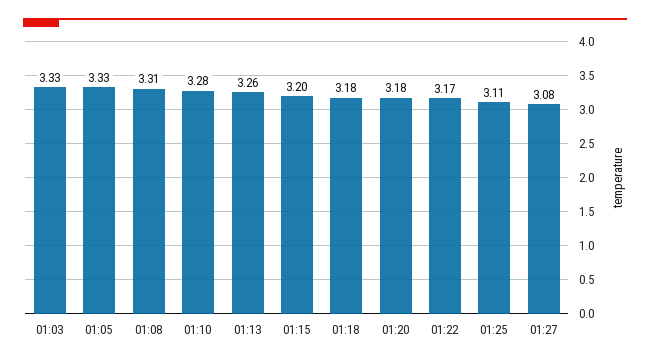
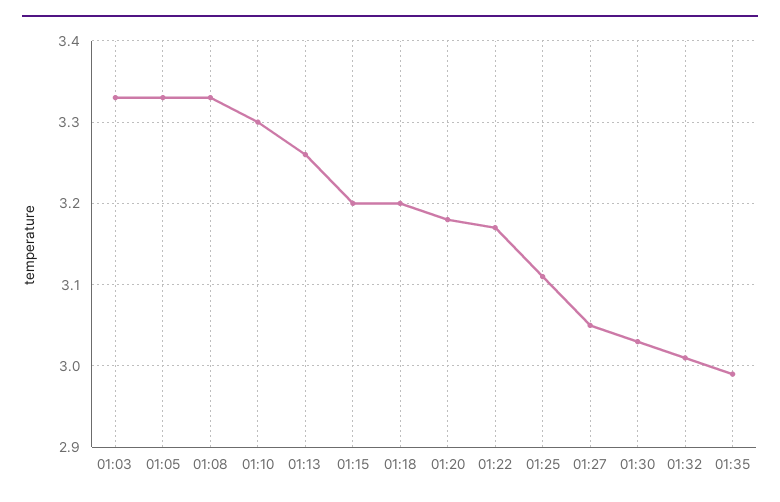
01:08: 3.31 -> 3.33
01:10: 3.28 -> 3.3
01:18: 3.18 -> 3.2
01:27: 3.08 -> 3.05
01:30: none -> 3.03
01:32: none -> 3.01
01:35: none -> 2.99

